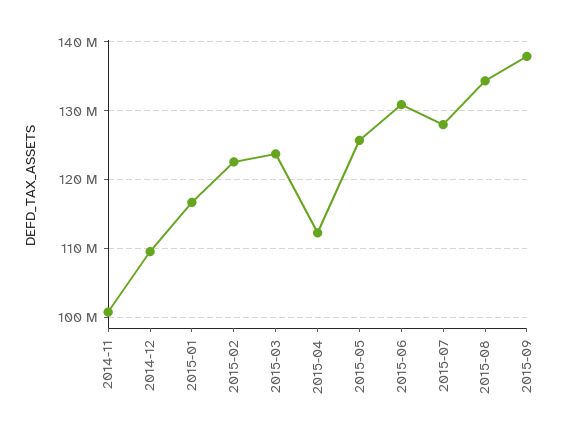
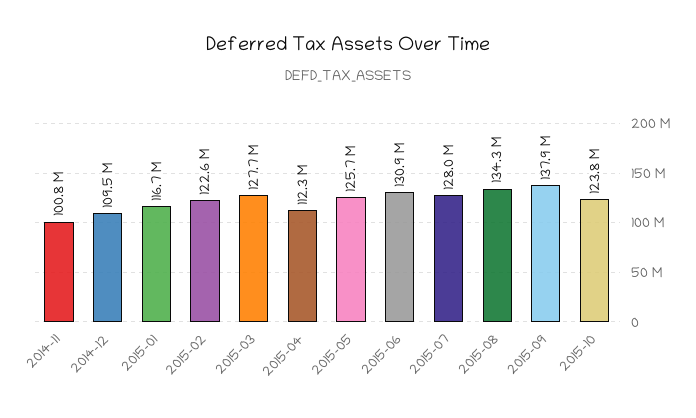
2015-03: 124000000 -> 127700000
2015-10: none -> 123800000

